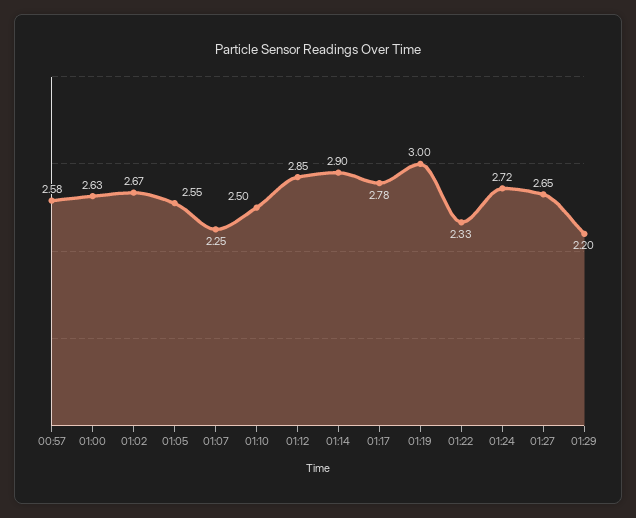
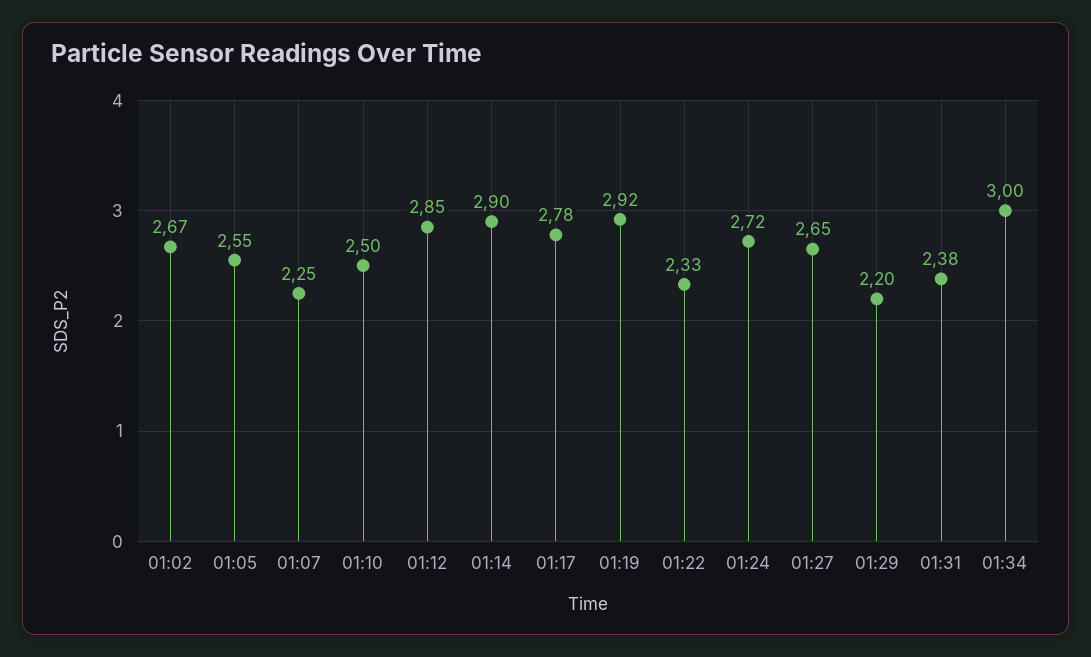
00:57: 2.58 -> none
01:00: 2.63 -> none
01:19: 3 -> 2.92
01:31: none -> 2.38
01:34: none -> 3

